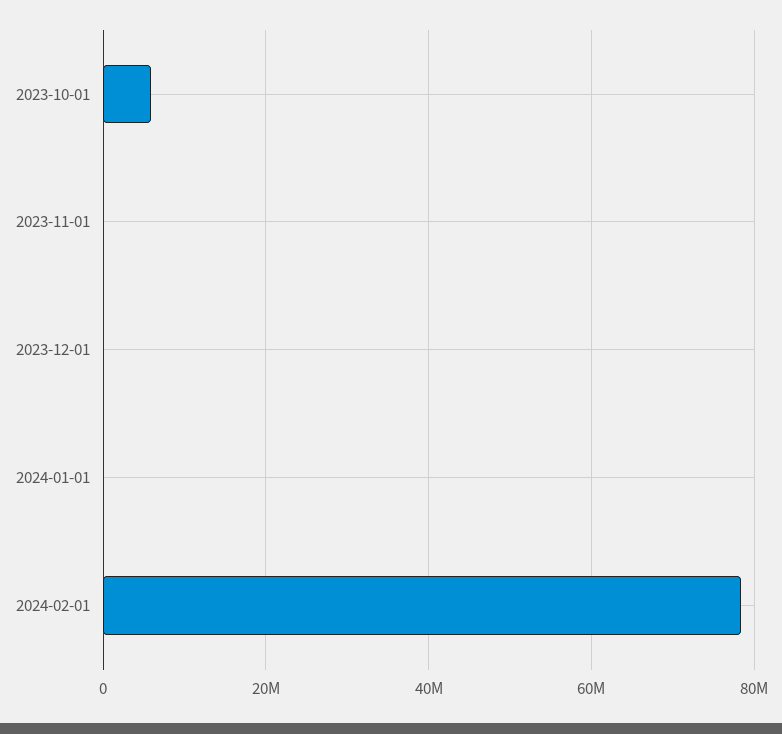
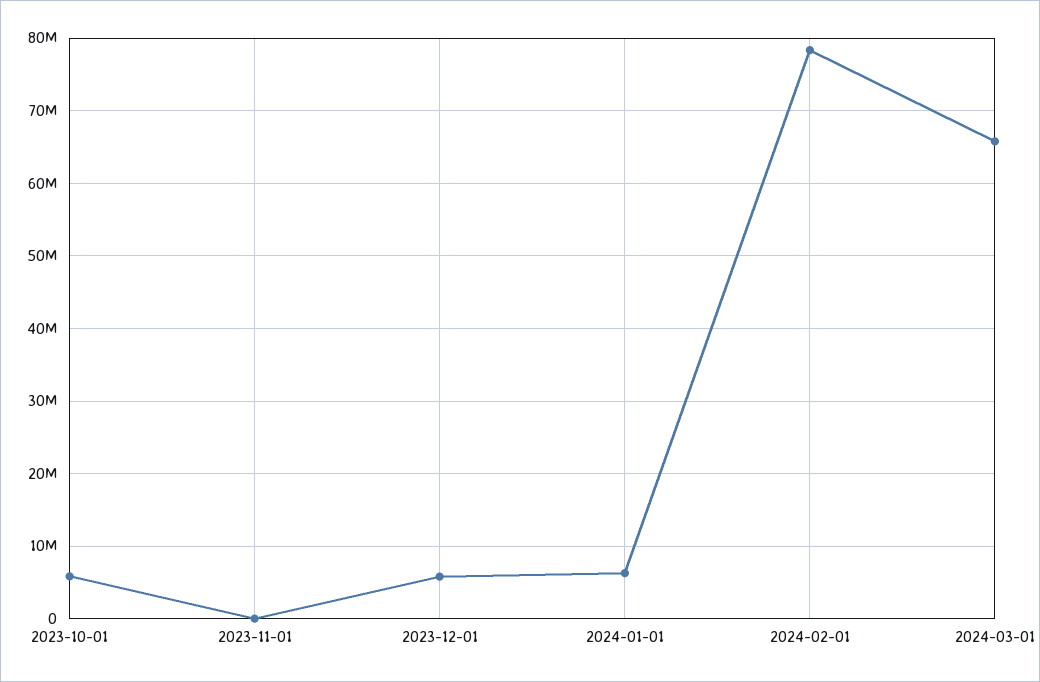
2023-12-01: 0 -> 6000000
2024-01-01: 0 -> 6000000
2024-03-01: none -> 66000000

